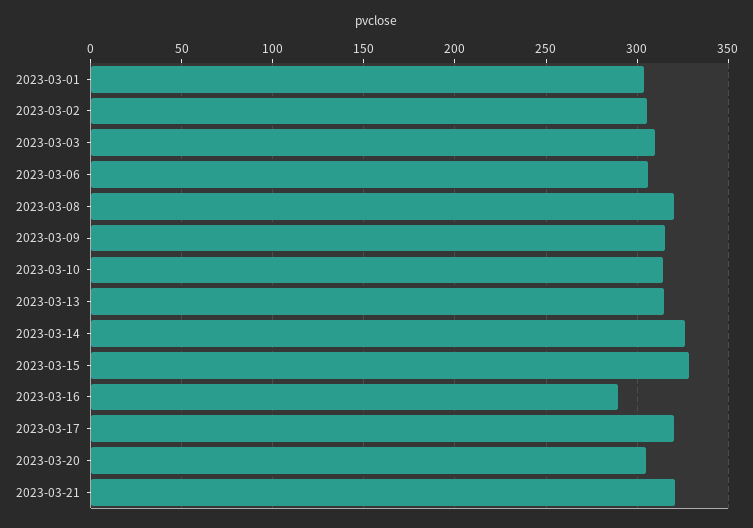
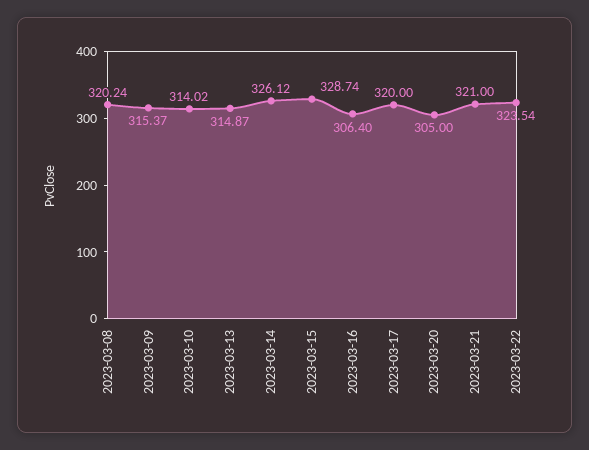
2023-03-01: 305 -> none
2023-03-02: 305 -> none
2023-03-03: 310 -> none
2023-03-06: 305 -> none
2023-03-16: 290 -> 306.4
2023-03-22: none -> 323.54

